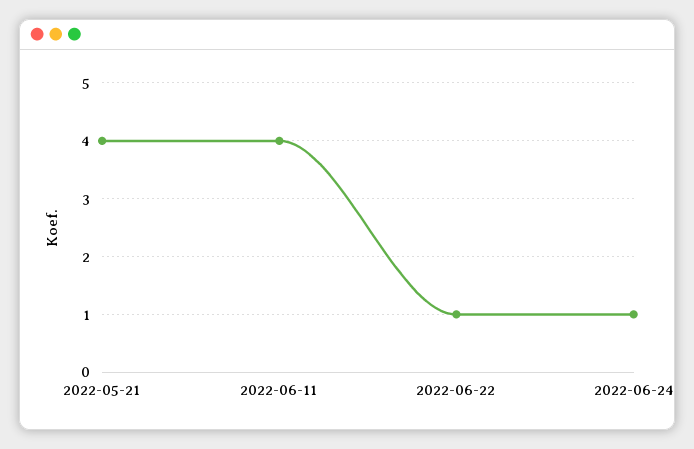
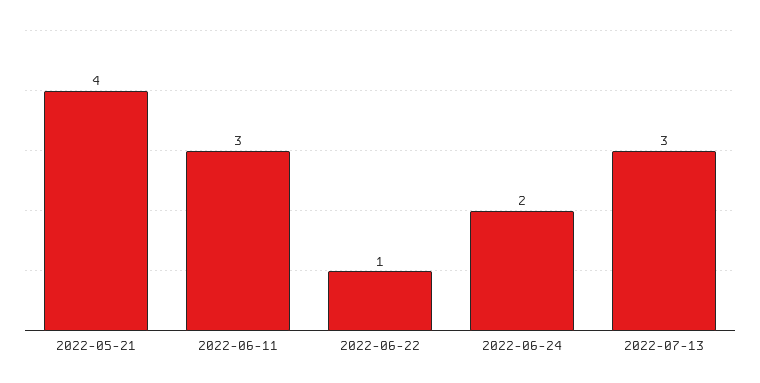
2022-06-11: 4 -> 3
2022-06-24: 1 -> 2
2022-07-13: none -> 3

